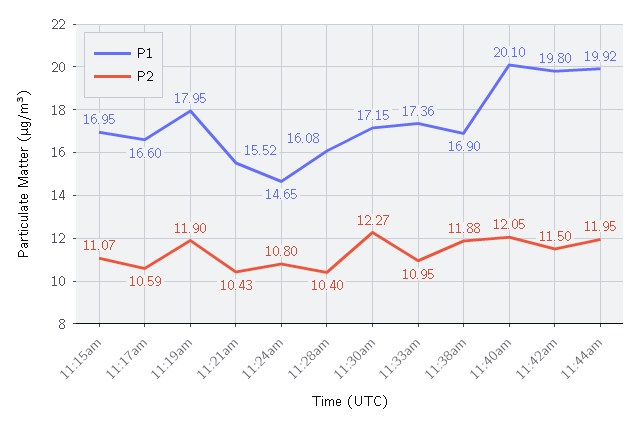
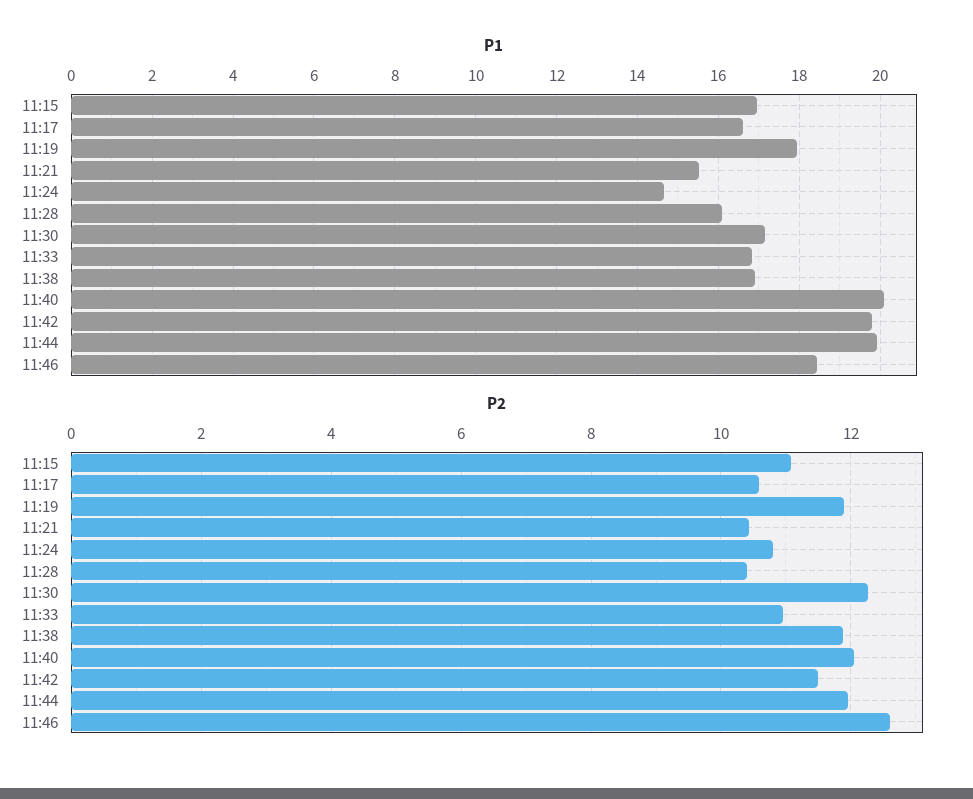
P1, 11:33am: 17.36 -> 16.8
P1, 11:46: none -> 18.4
P2, 11:46: none -> 12.6

